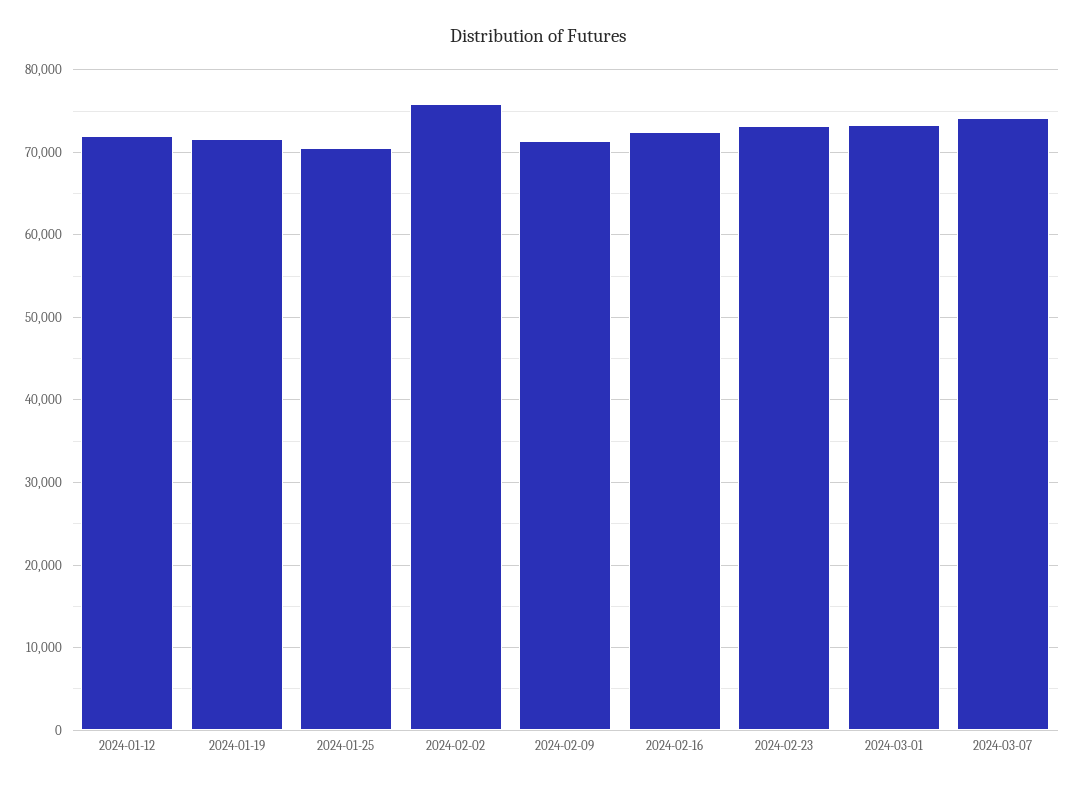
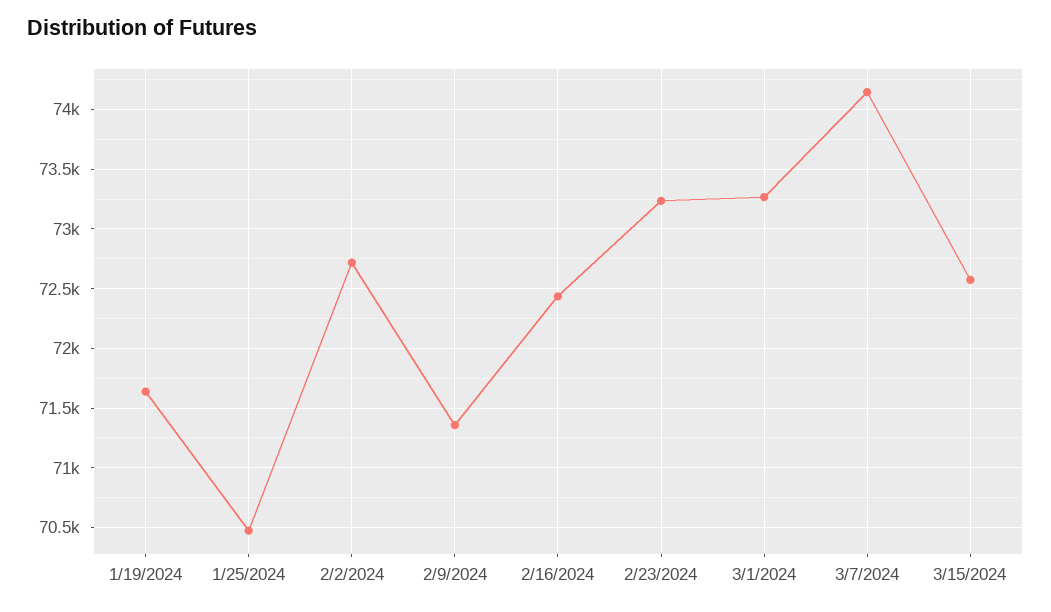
2024-01-12: 72000 -> none
2024-02-02: 76000 -> 72700
3/15/2024: none -> 72600

